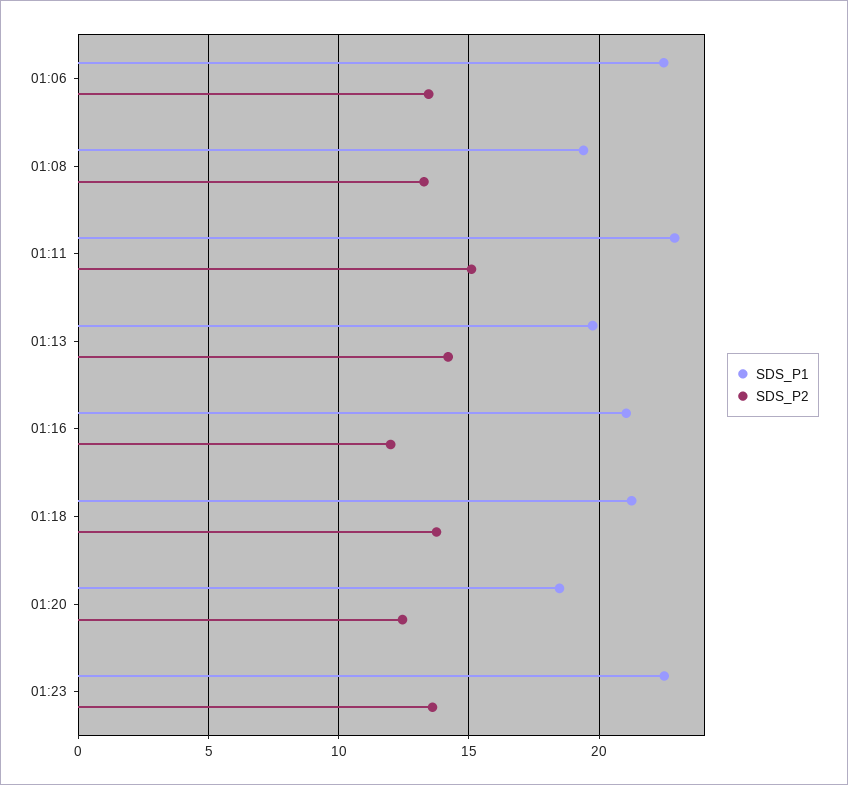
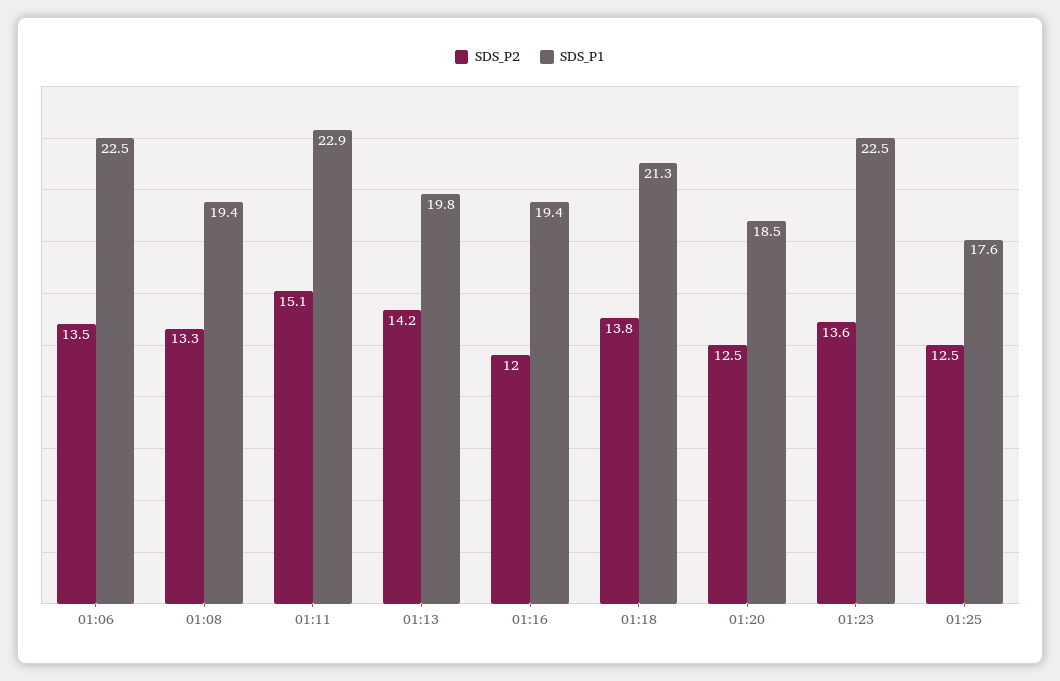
SDS_P1, 01:16: 21 -> 19.4
SDS_P2, 01:25: none -> 12.5
SDS_P1, 01:25: none -> 17.6

